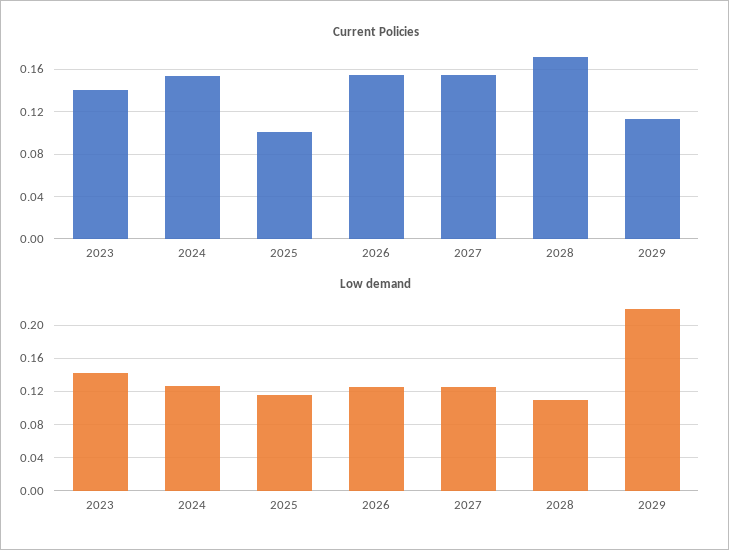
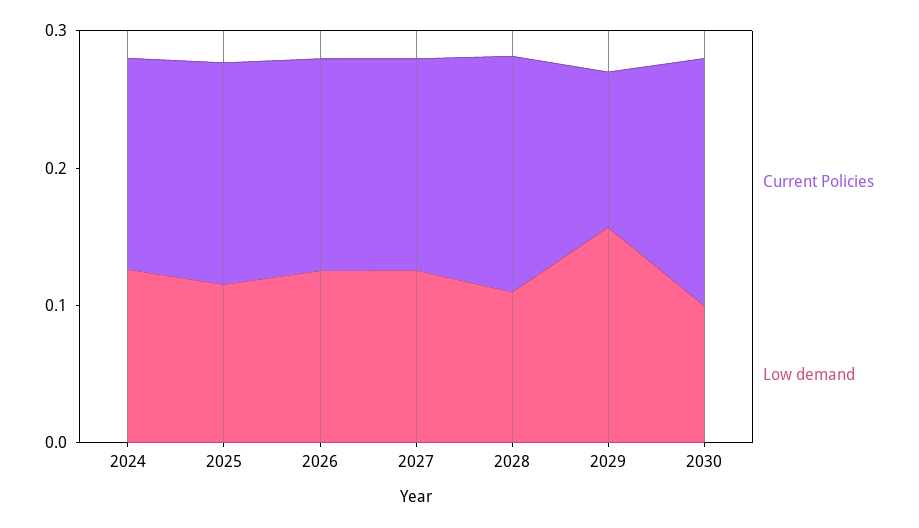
Current Policies, 2023: 0.14 -> none
Current Policies, 2025: 0.1 -> 0.16
Low demand, 2023: 0.14 -> none
Low demand, 2029: 0.22 -> 0.16
Current Policies, 2030: none -> 0.18
Low demand, 2030: none -> 0.1

